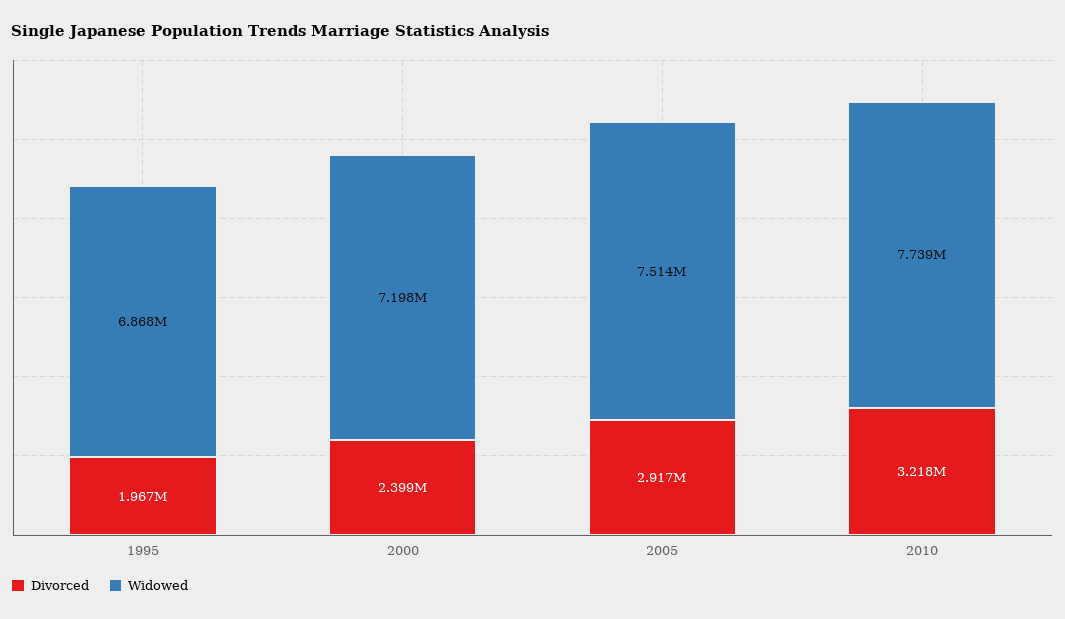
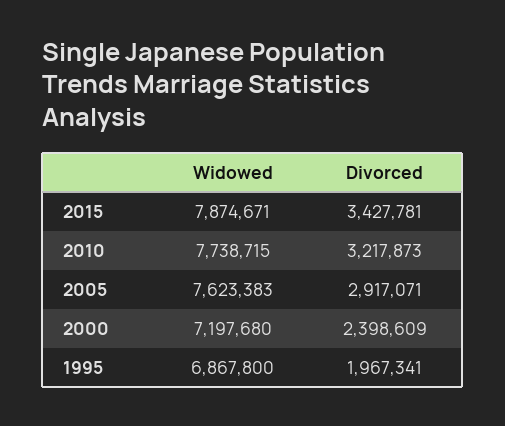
Widowed, 2005: 7514000 -> 7623383
Widowed, 2015: none -> 7874671
Divorced, 2015: none -> 3427781

